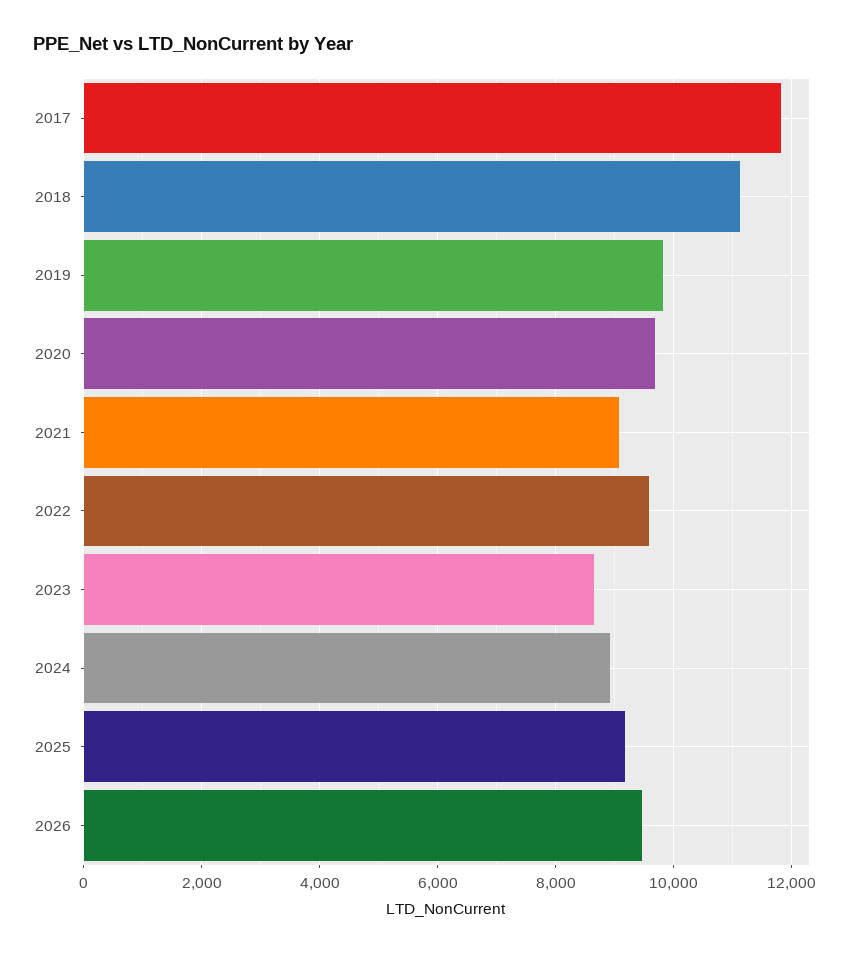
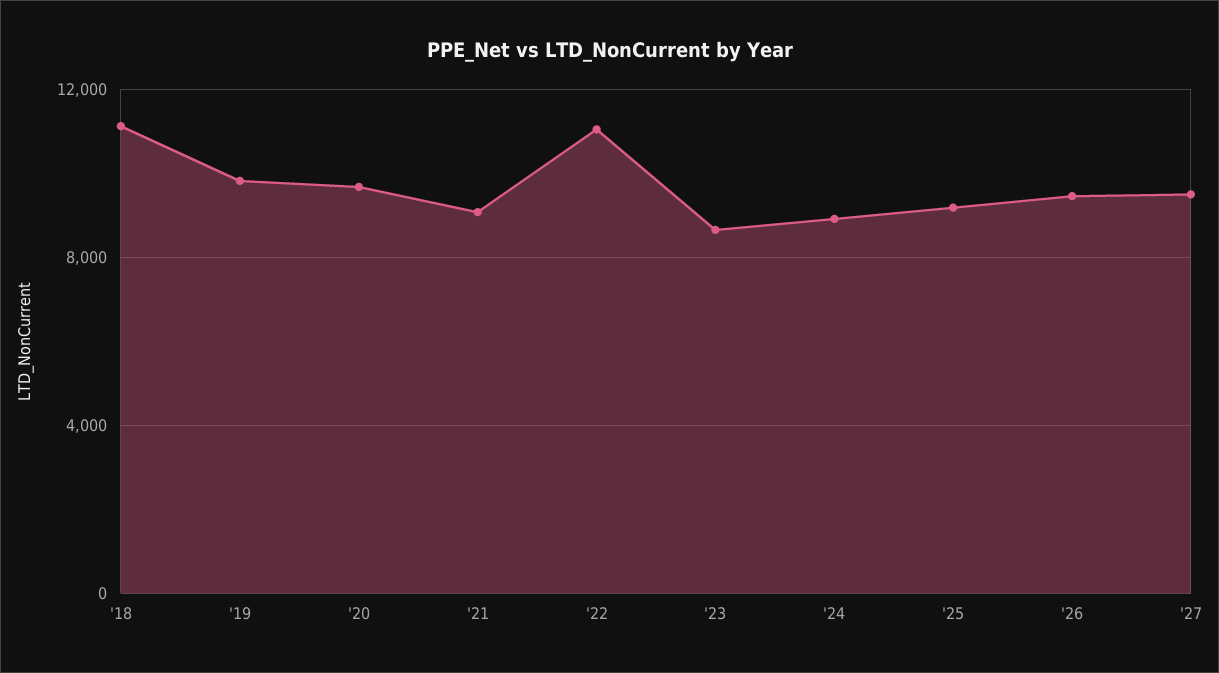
2017: 11800 -> none
2022: 9600 -> 11000
'27: none -> 9500

